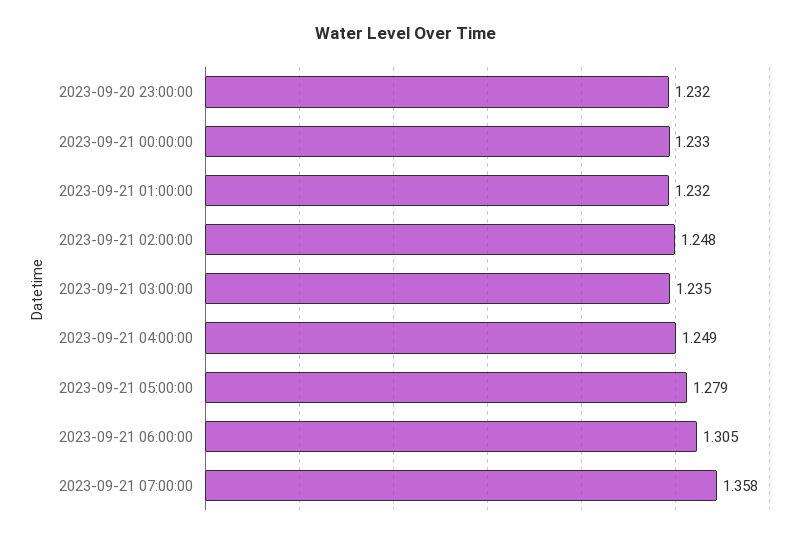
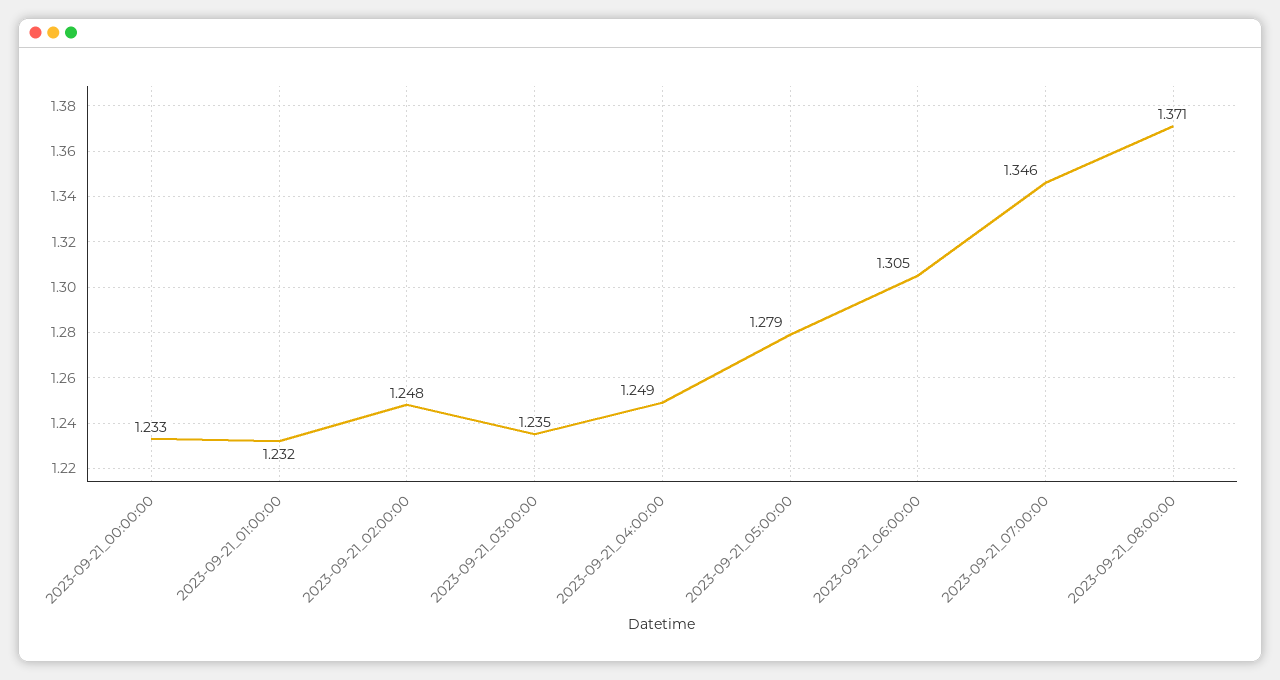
2023-09-20 23:00:00: 1.232 -> none
2023-09-21 07:00:00: 1.358 -> 1.346
2023-09-21_08:00:00: none -> 1.371

